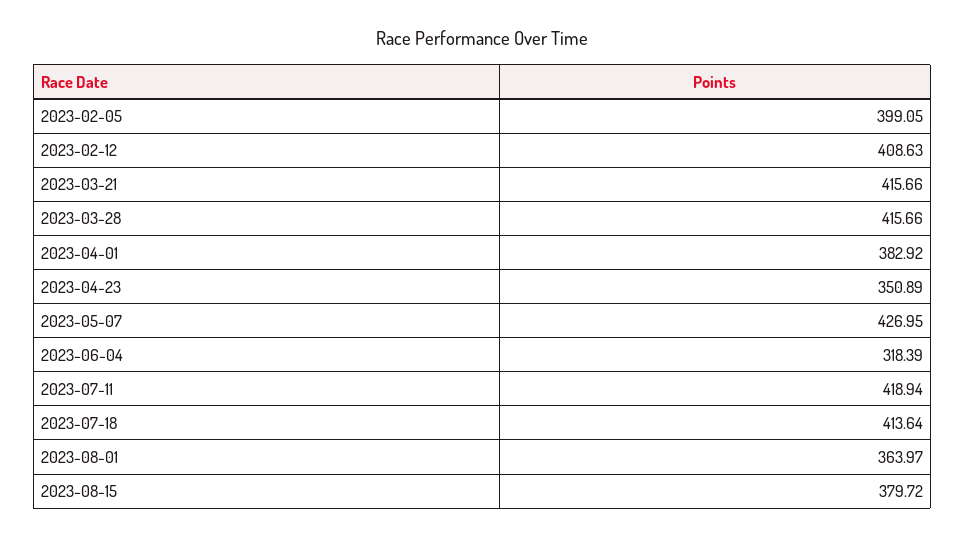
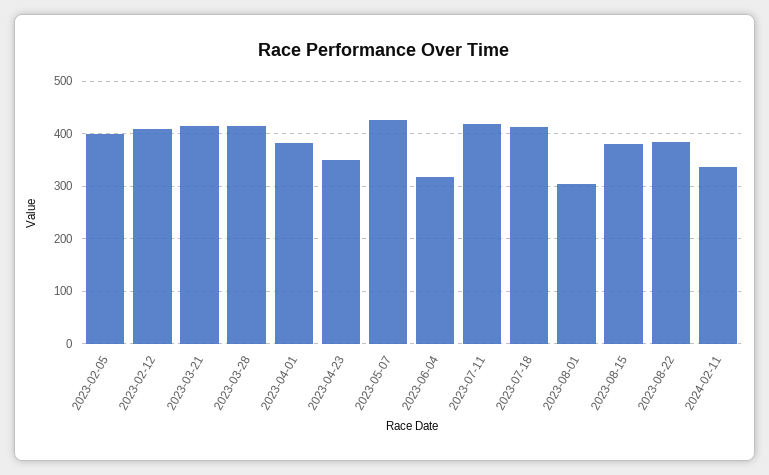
2023-08-01: 363.97 -> 300
2023-08-22: none -> 380
2024-02-11: none -> 340

